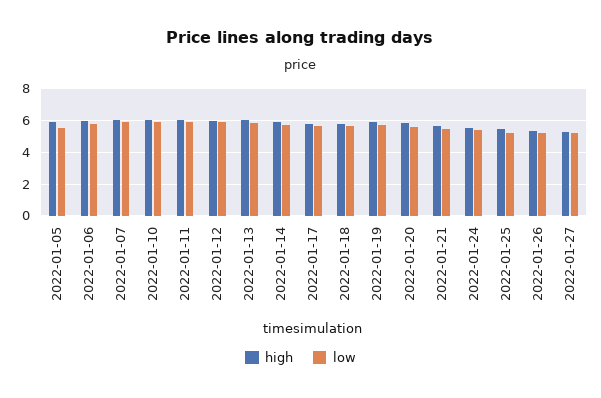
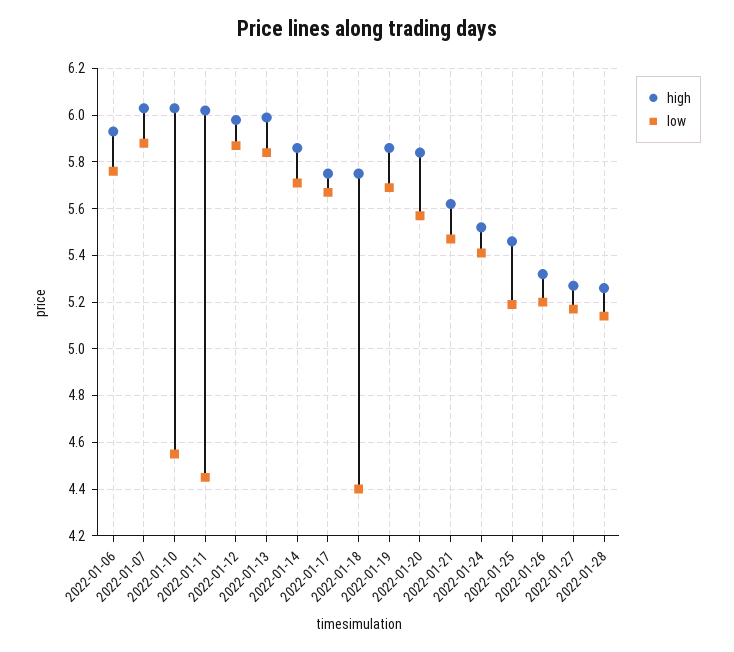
high, 2022-01-05: 6 -> none
low, 2022-01-05: 5.5 -> none
low, 2022-01-10: 6 -> 4.55
low, 2022-01-11: 6 -> 4.45
low, 2022-01-18: 5.5 -> 4.4
high, 2022-01-28: none -> 5.25
low, 2022-01-28: none -> 5.15

